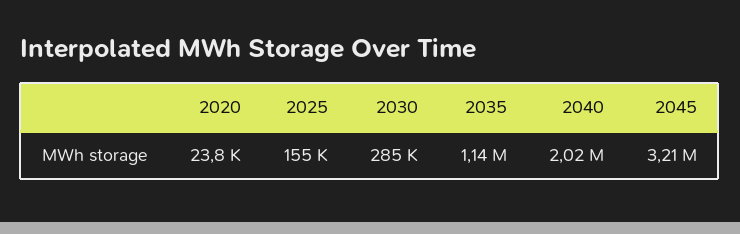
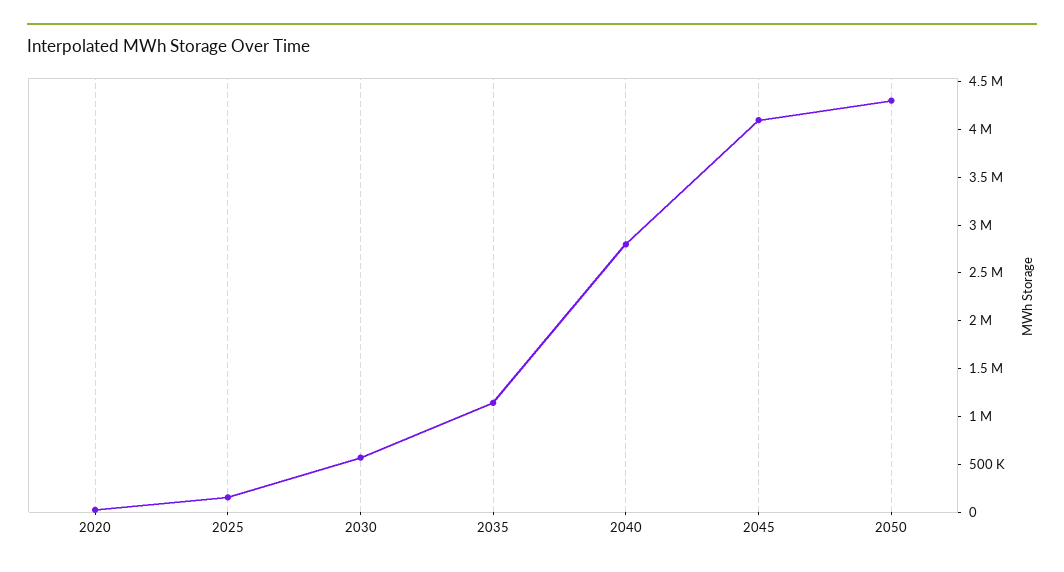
2030: 285000 -> 600000
2040: 2020000 -> 2800000
2045: 3210000 -> 4100000
2050: none -> 4300000

